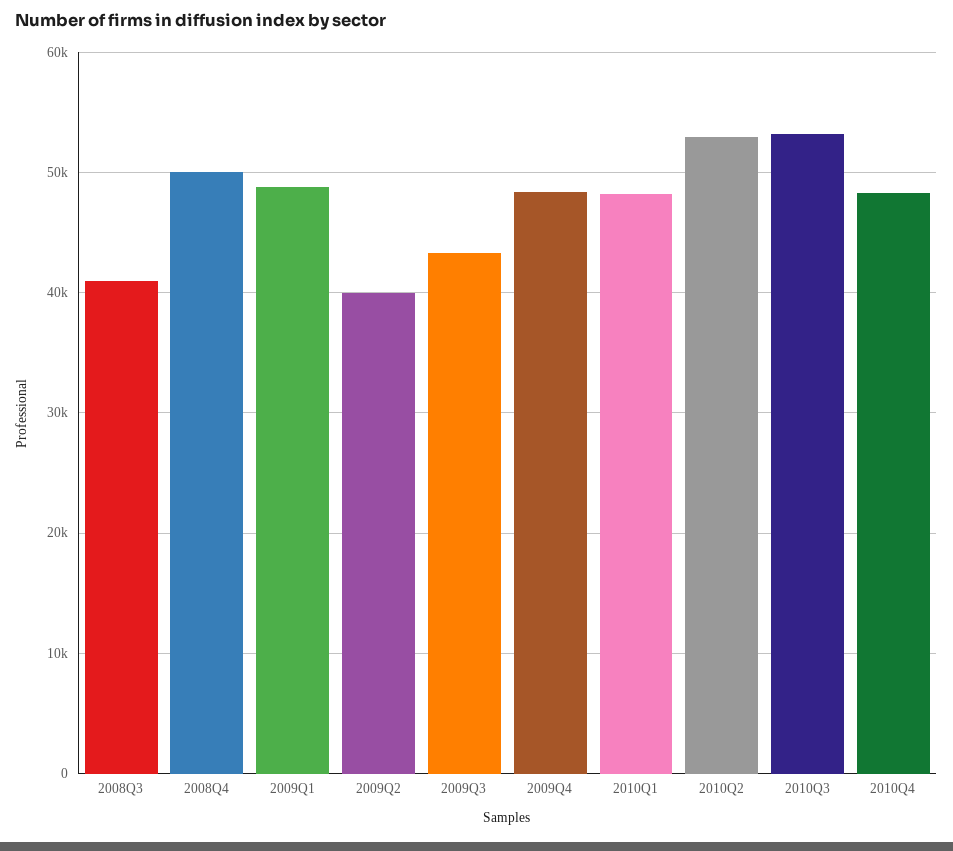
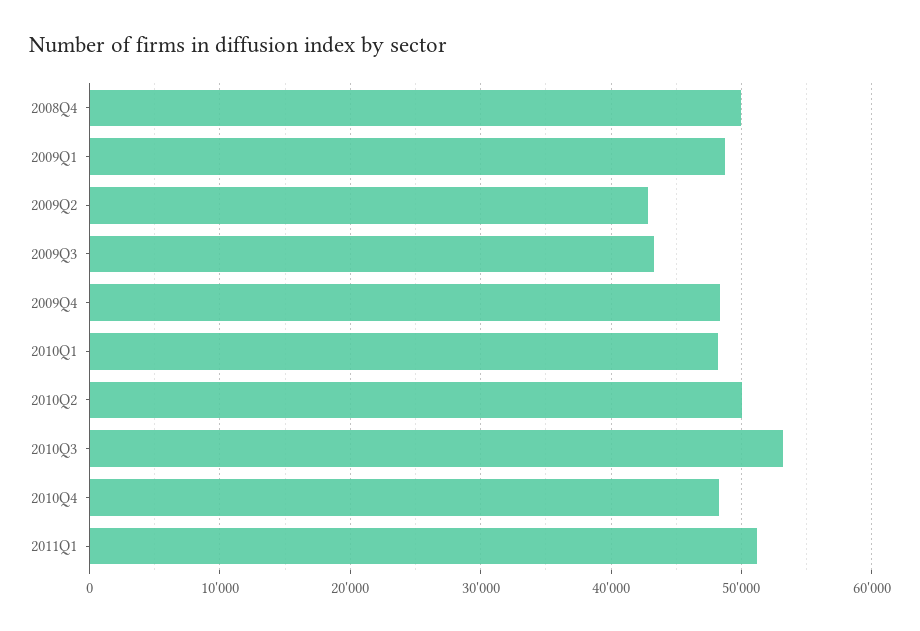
2008Q3: 41000 -> none
2009Q2: 40000 -> 43000
2010Q2: 53000 -> 50000
2011Q1: none -> 51000

